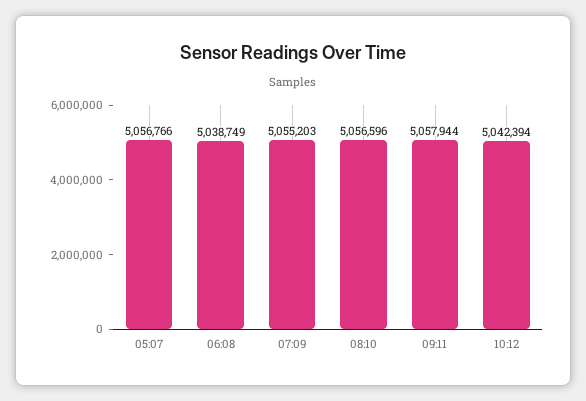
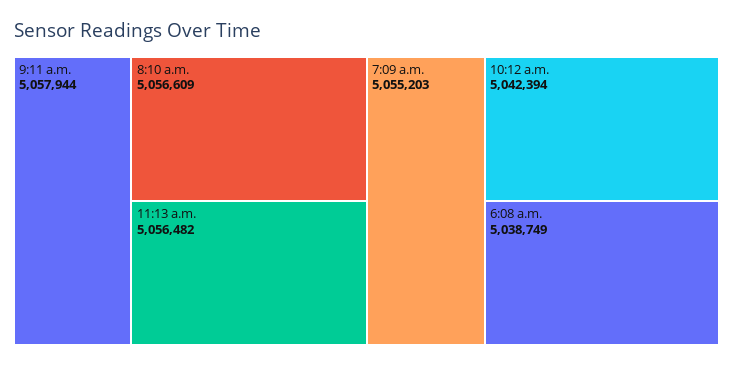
05:07: 5056766 -> none
08:10: 5056596 -> 5056609
11:13 a.m.: none -> 5056482

